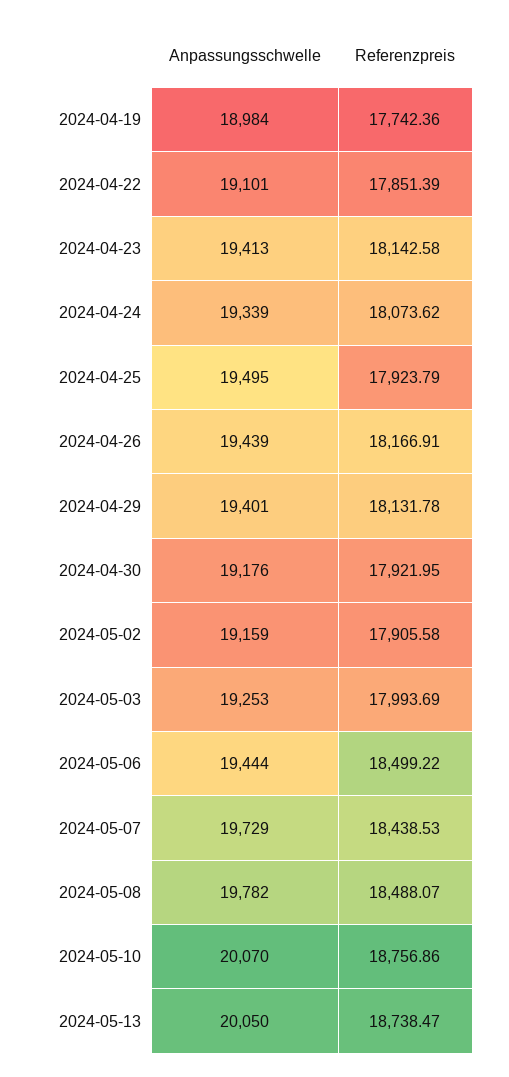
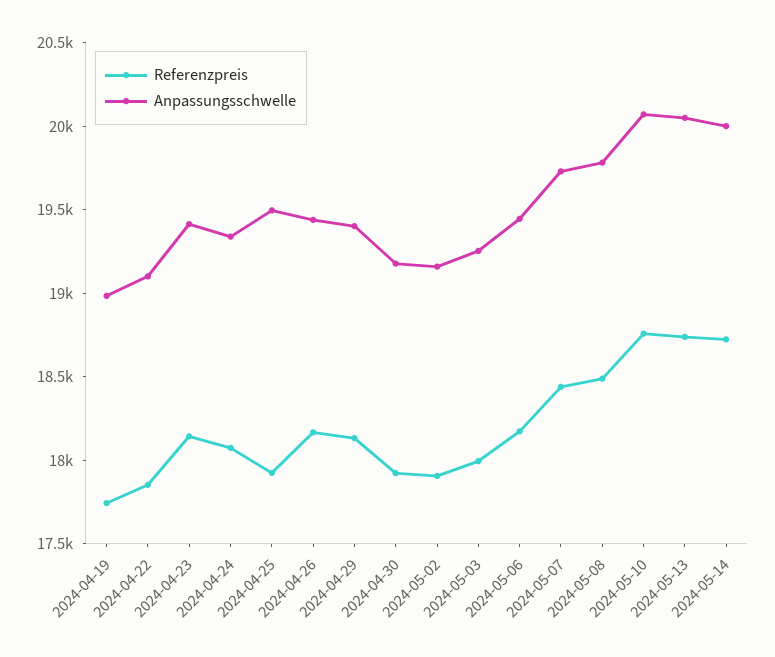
Referenzpreis, 2024-05-06: 18499.22 -> 18200
Referenzpreis, 2024-05-14: none -> 18700
Anpassungsschwelle, 2024-05-14: none -> 20000

